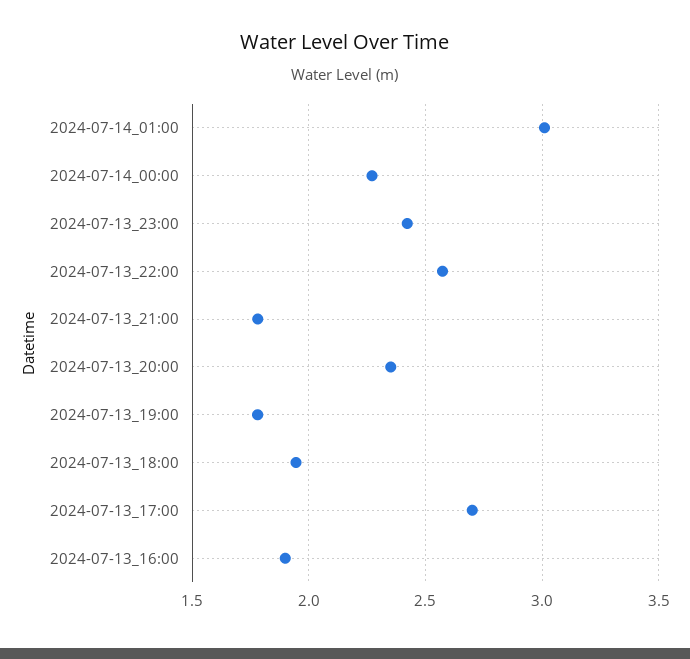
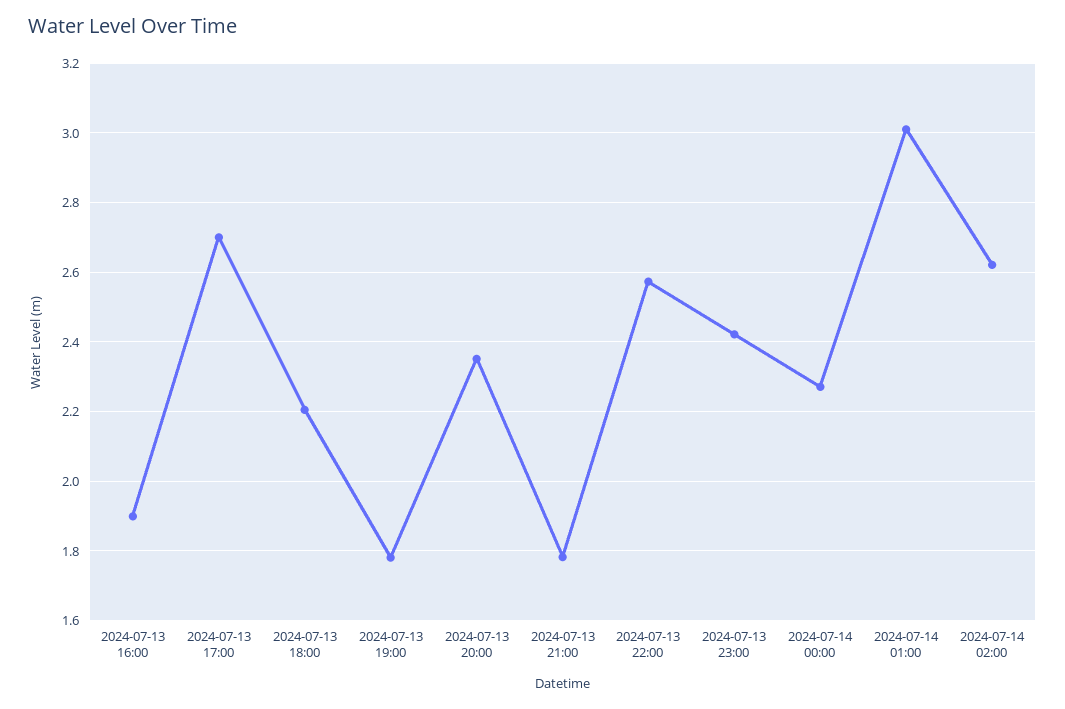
2024-07-13_18:00: 1.95 -> 2.2
2024-07-14 02:00: none -> 2.62

